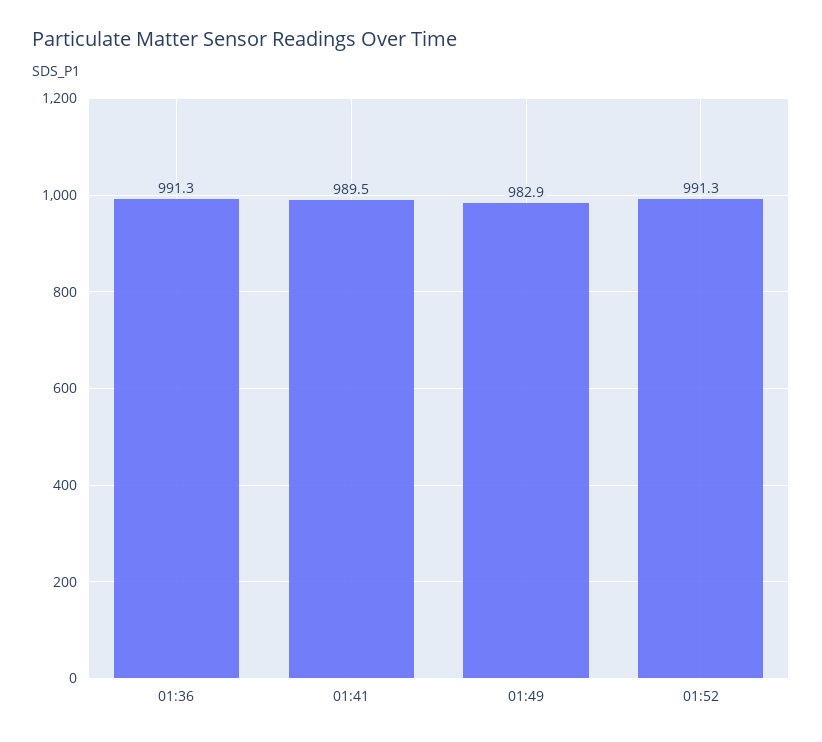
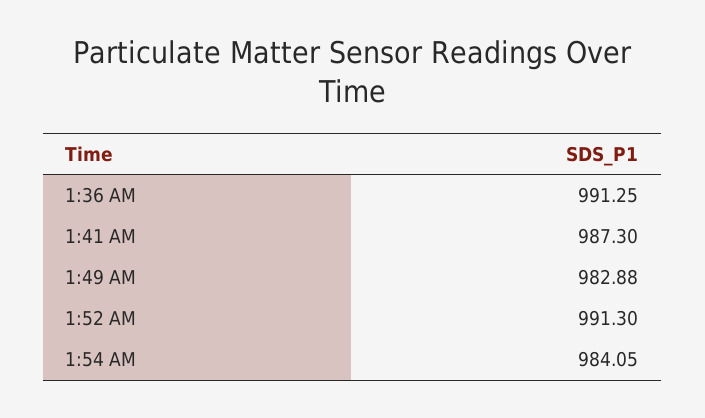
01:41: 989.5 -> 987.3
1:54 AM: none -> 984.05

